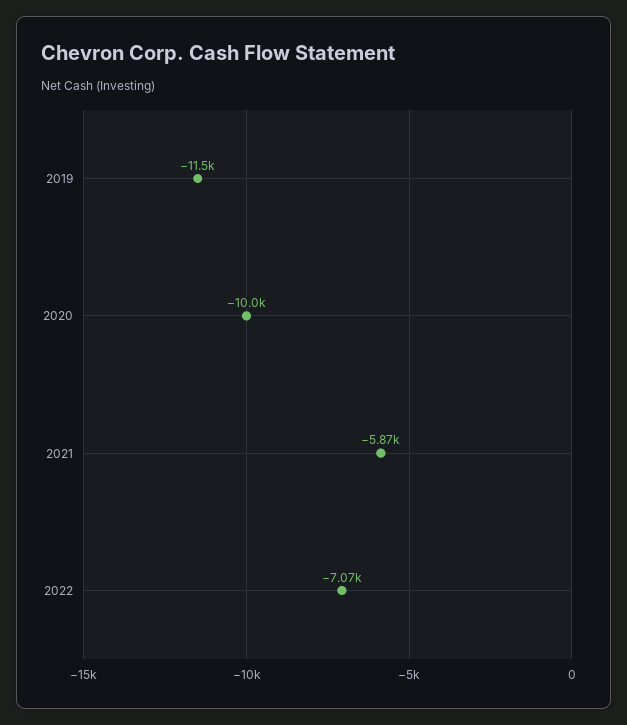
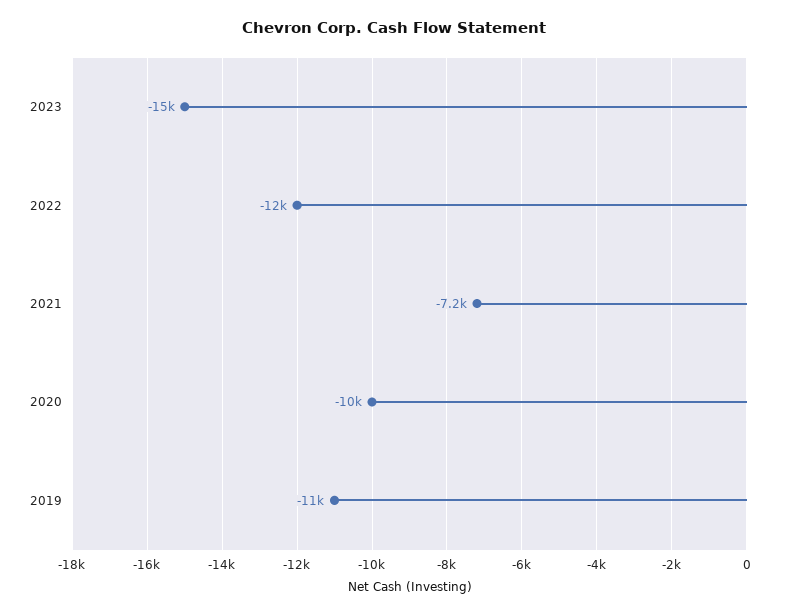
2021: -5870 -> -7200
2022: -7070 -> -12000
2023: none -> -15000

